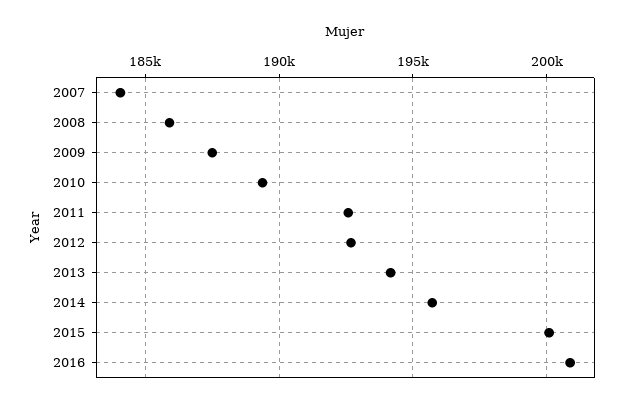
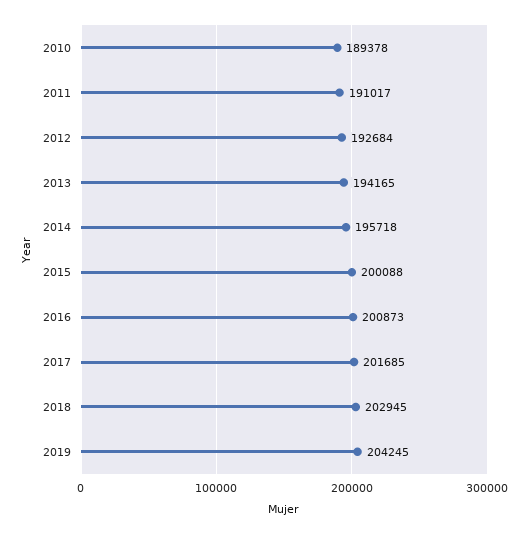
2007: 184000 -> none
2008: 186000 -> none
2009: 187500 -> none
2011: 192500 -> 191017
2017: none -> 201685
2018: none -> 202945
2019: none -> 204245

